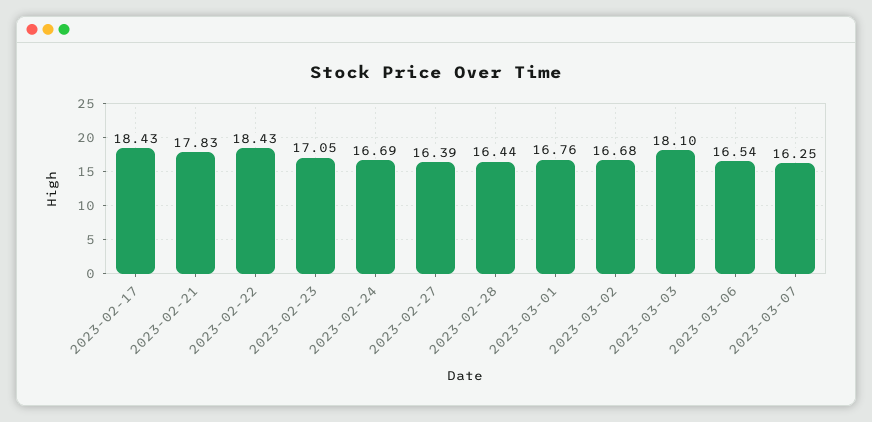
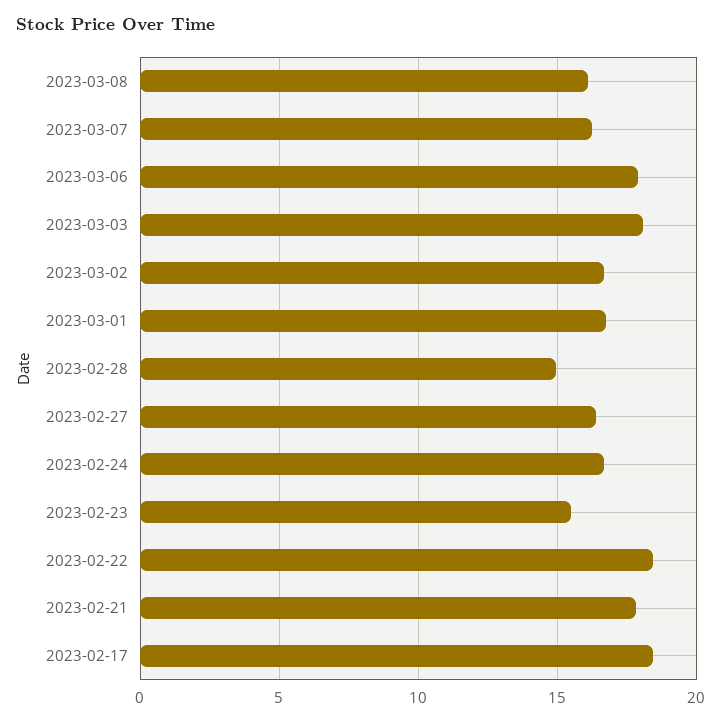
2023-02-23: 17.05 -> 15.5
2023-02-28: 16.44 -> 15
2023-03-06: 16.54 -> 18
2023-03-08: none -> 16

